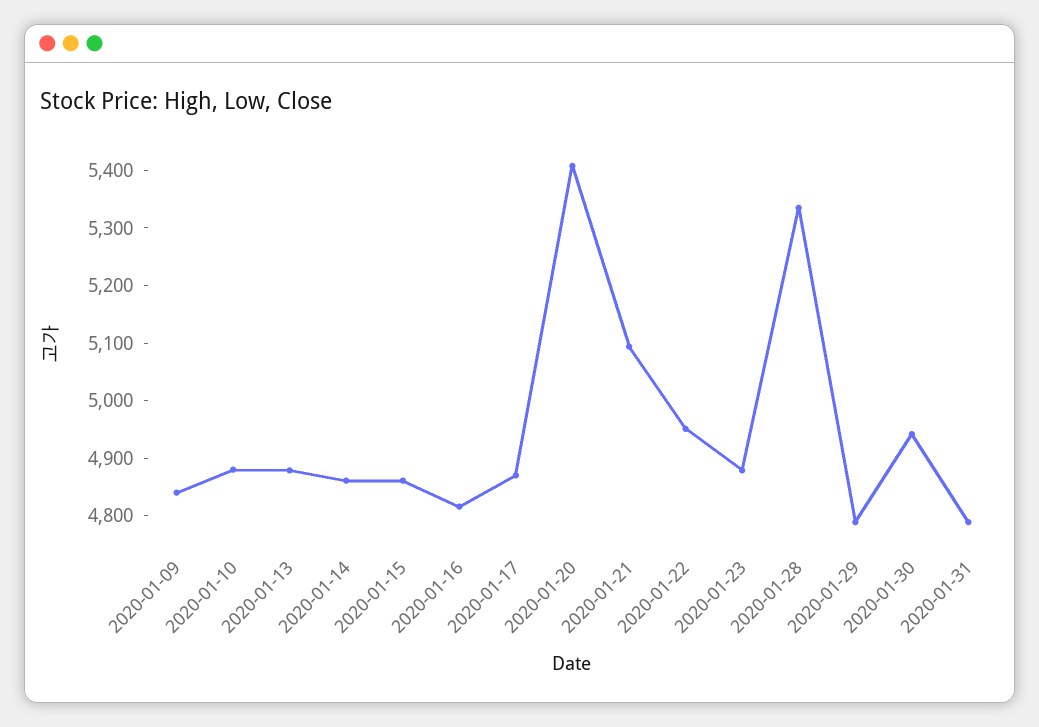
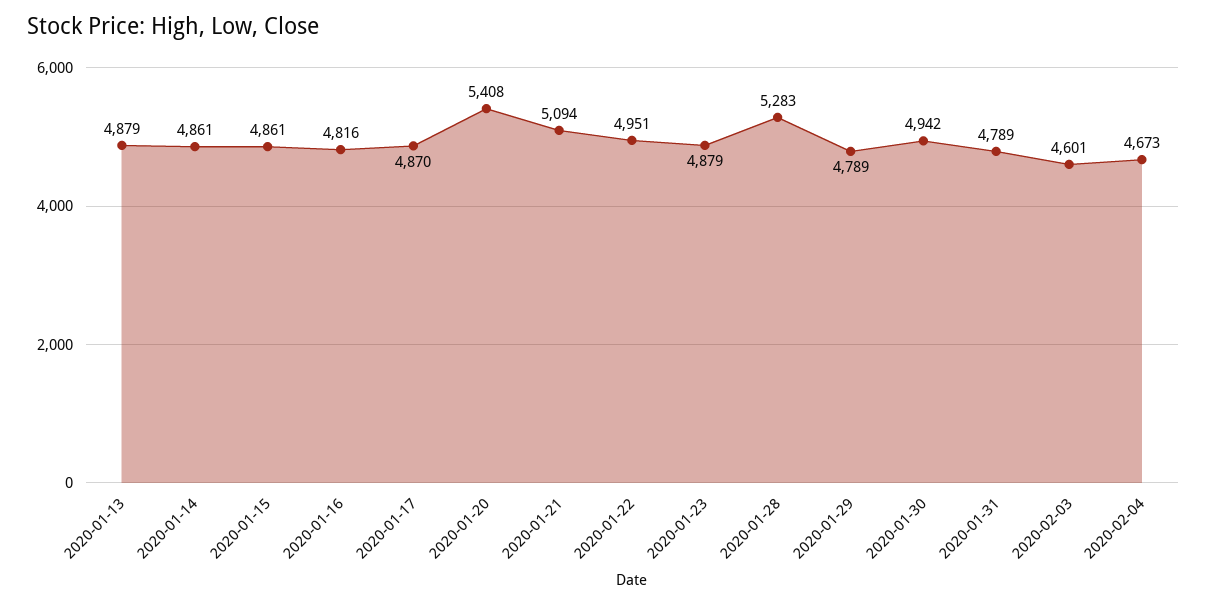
2020-01-09: 4840 -> none
2020-01-10: 4880 -> none
2020-01-28: 5340 -> 5283
2020-02-03: none -> 4601
2020-02-04: none -> 4673

